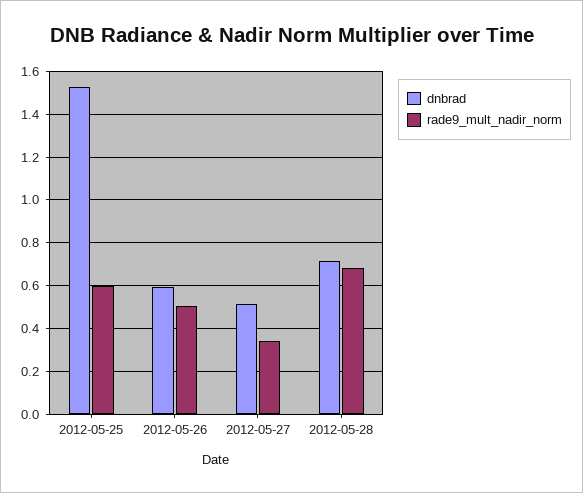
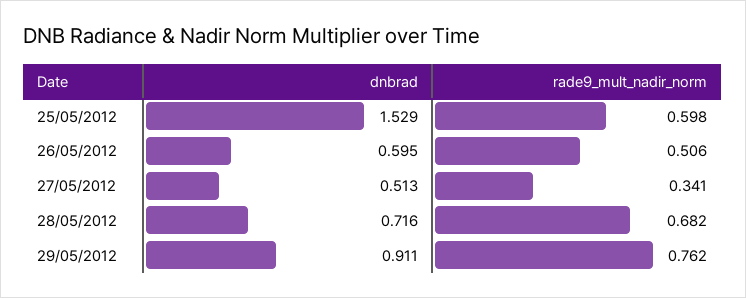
dnbrad, 29/05/2012: none -> 0.911
rade9_mult_nadir_norm, 29/05/2012: none -> 0.762

